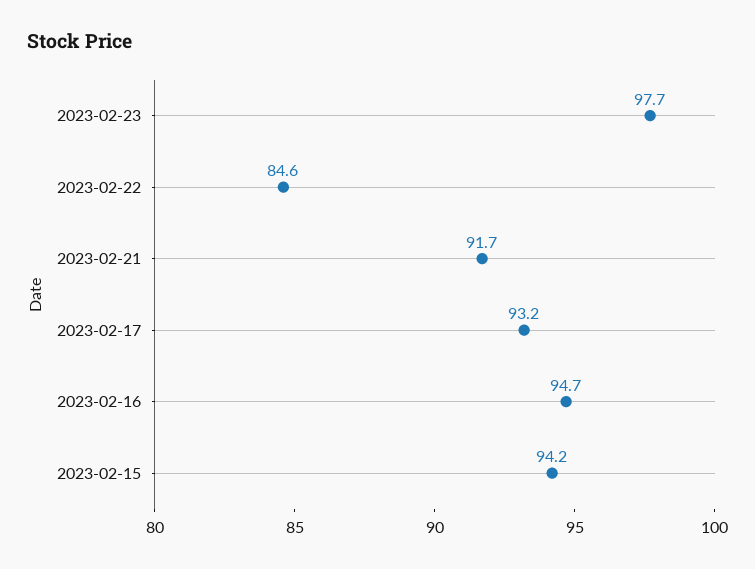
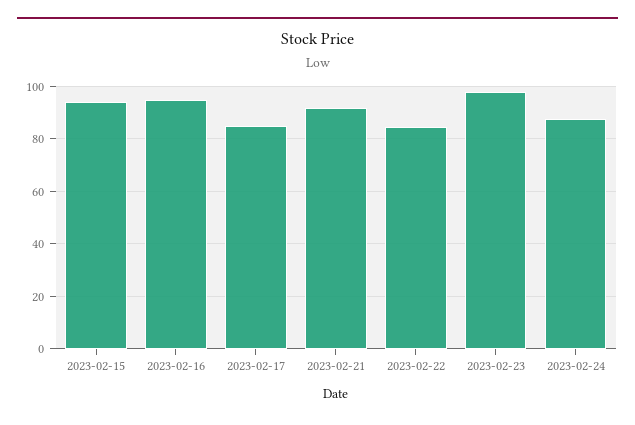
2023-02-17: 93.2 -> 85
2023-02-24: none -> 87.5

